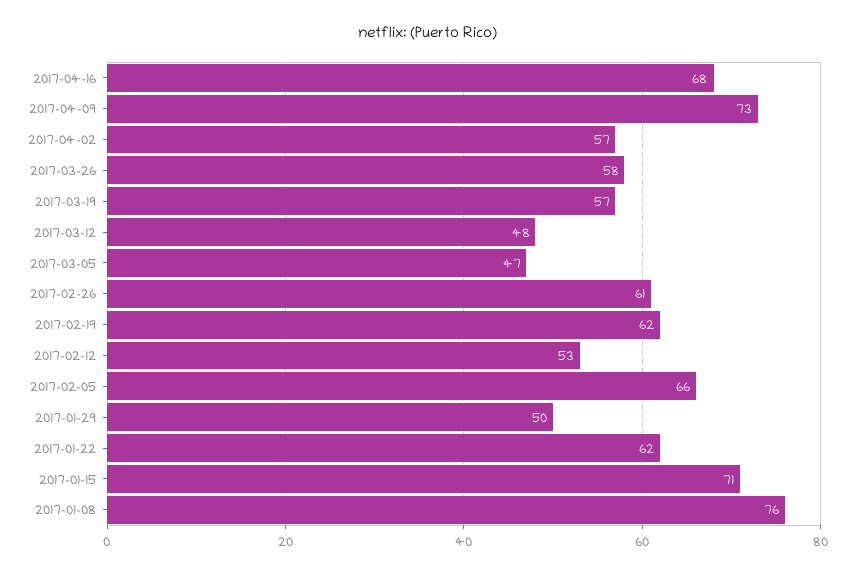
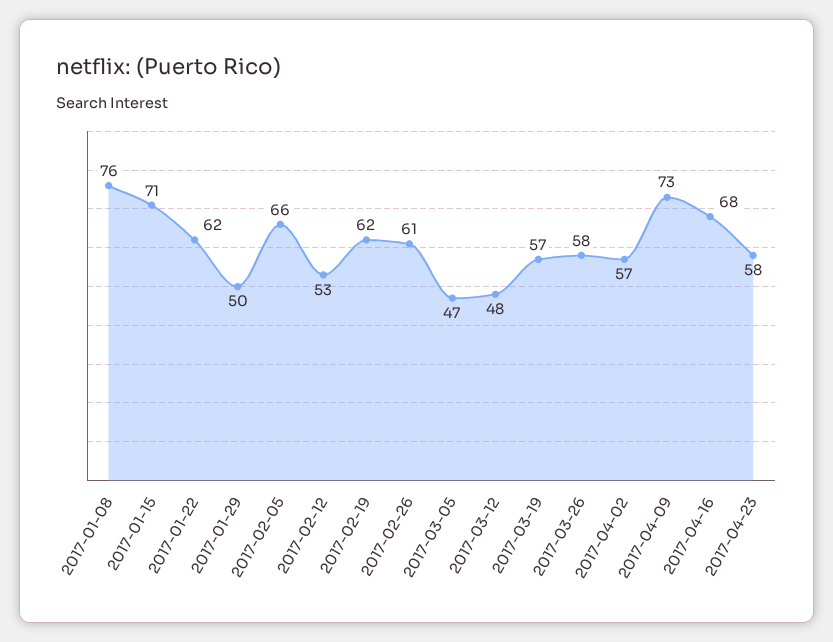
2017-04-23: none -> 58

